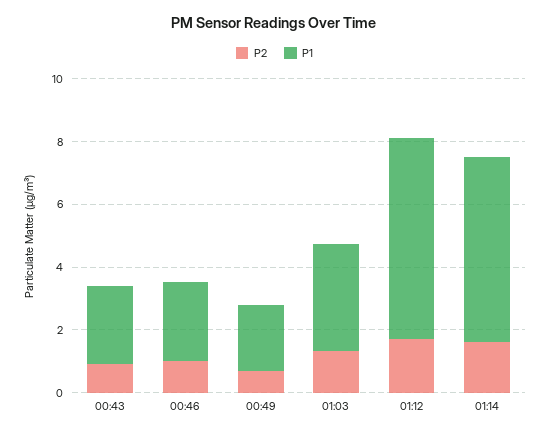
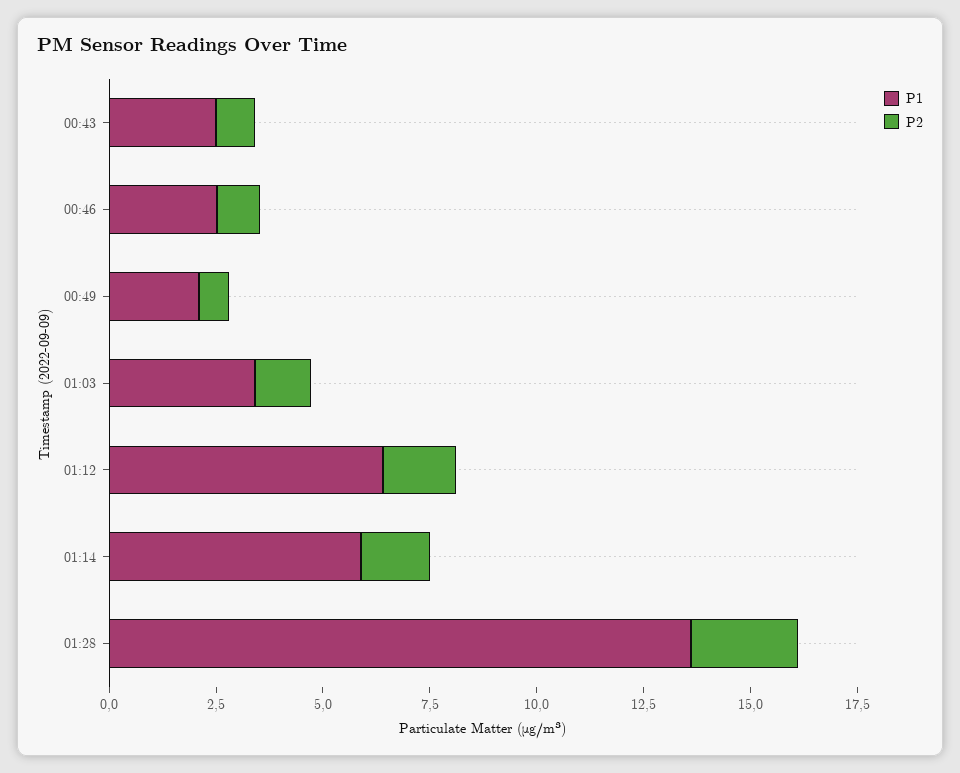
P1, 01:28: none -> 13.5
P2, 01:28: none -> 2.5

